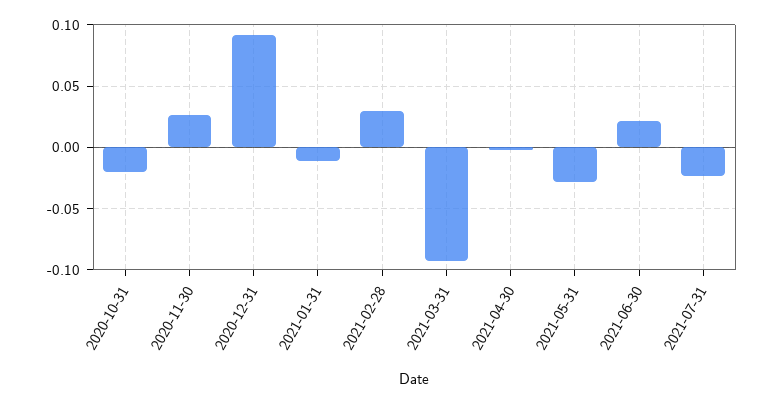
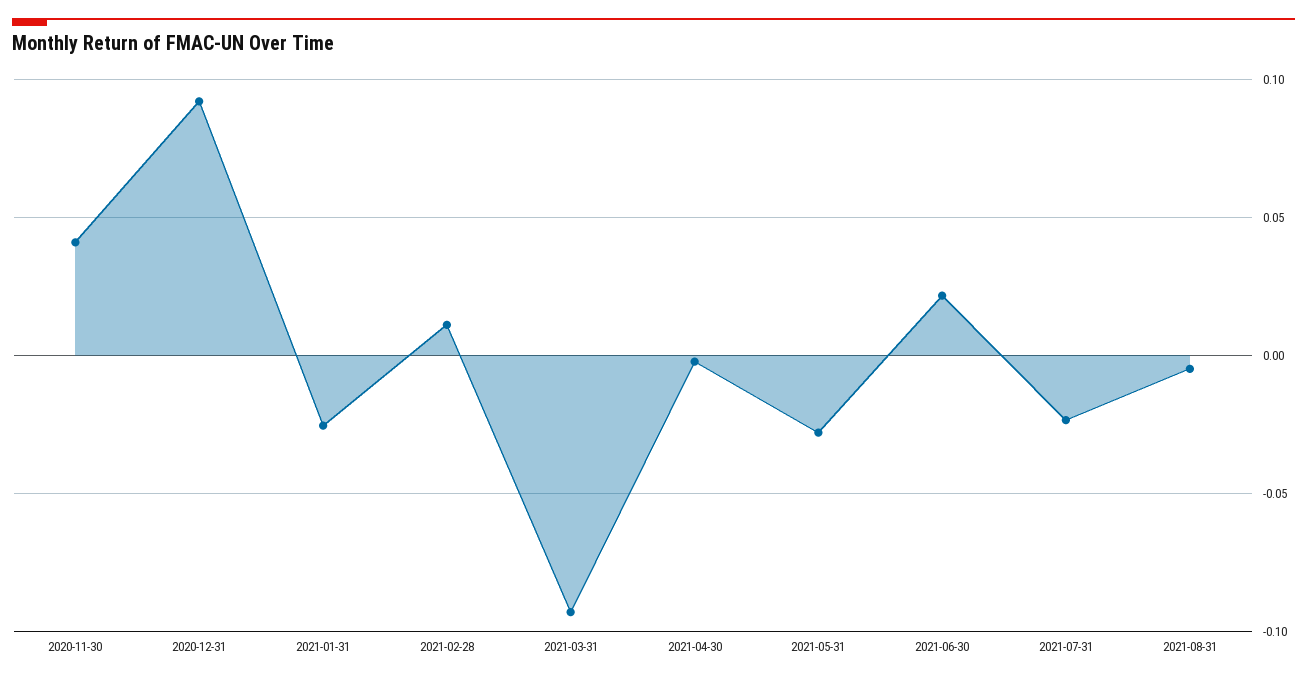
2020-10-31: -0.02 -> none
2020-11-30: 0.025 -> 0.04
2021-01-31: -0.01 -> -0.025
2021-02-28: 0.03 -> 0.01
2021-08-31: none -> -0.005

